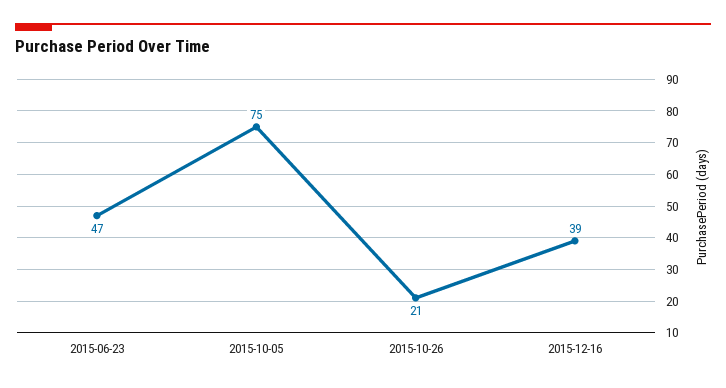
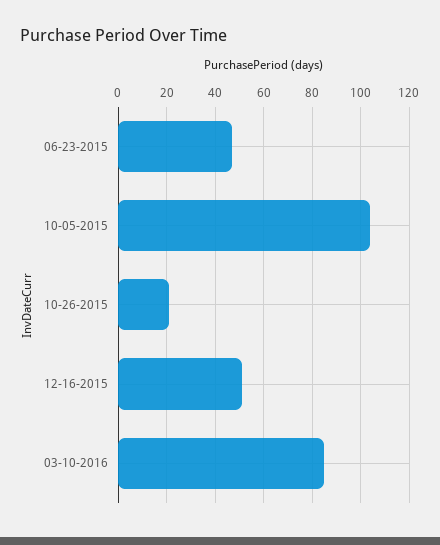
2015-10-05: 75 -> 105
2015-12-16: 39 -> 50
03-10-2016: none -> 85

